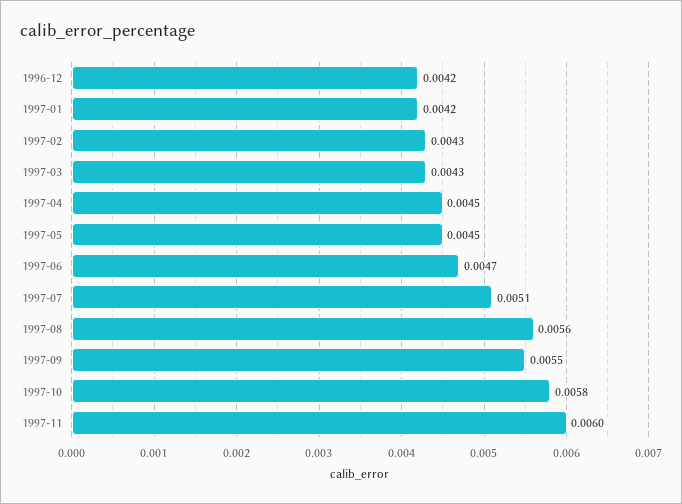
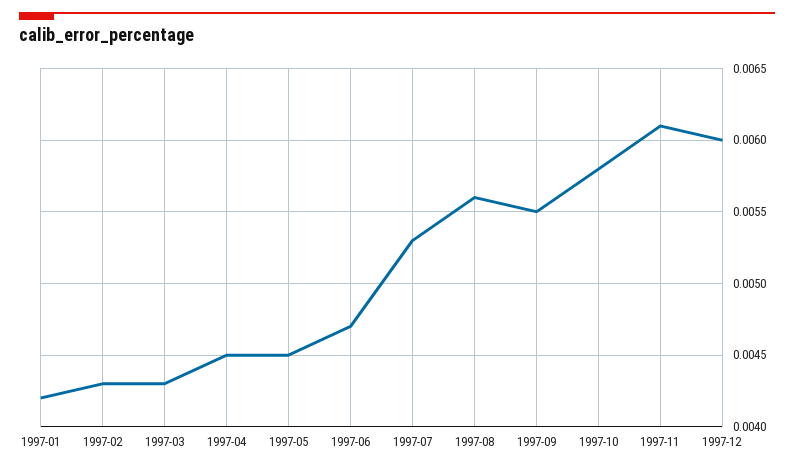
1996-12: 0.0042 -> none
1997-07: 0.0051 -> 0.0053
1997-11: 0.006 -> 0.0061
1997-12: none -> 0.006

